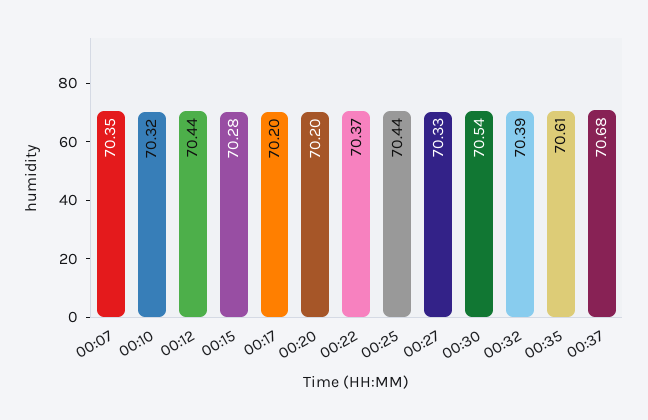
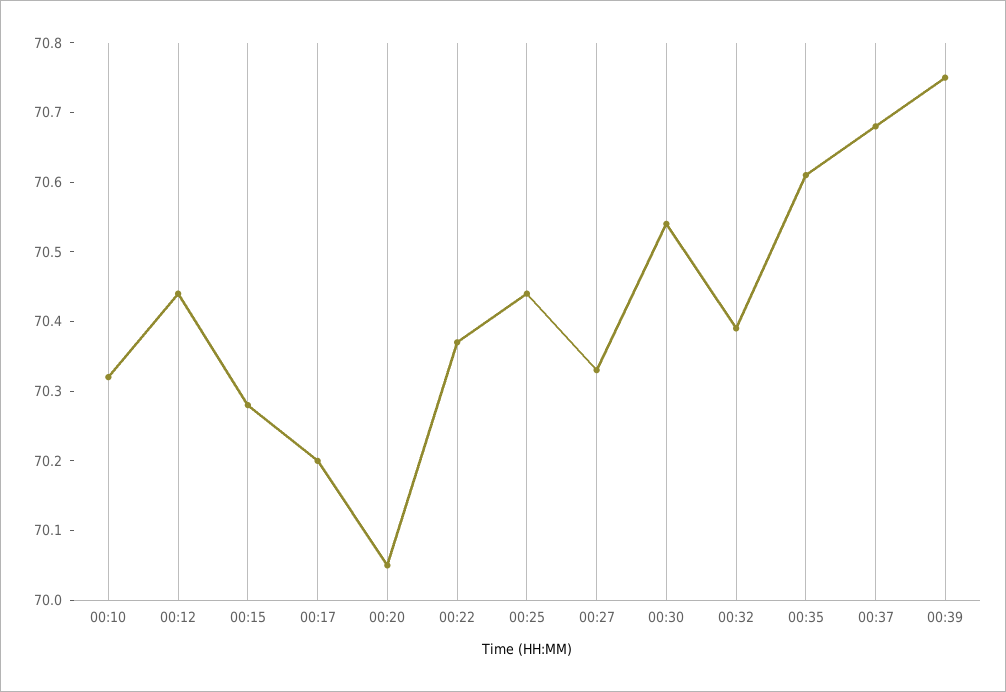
00:07: 70.35 -> none
00:20: 70.2 -> 70.05
00:39: none -> 70.75

